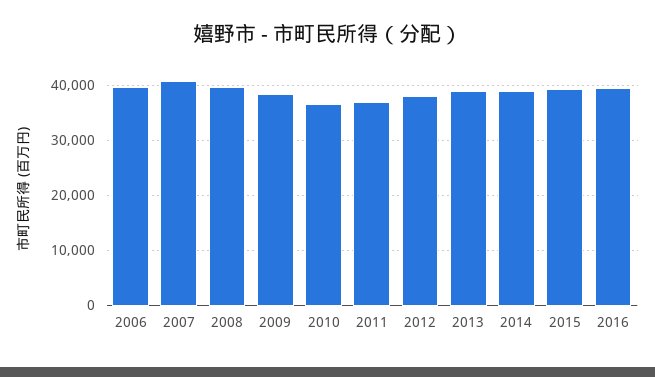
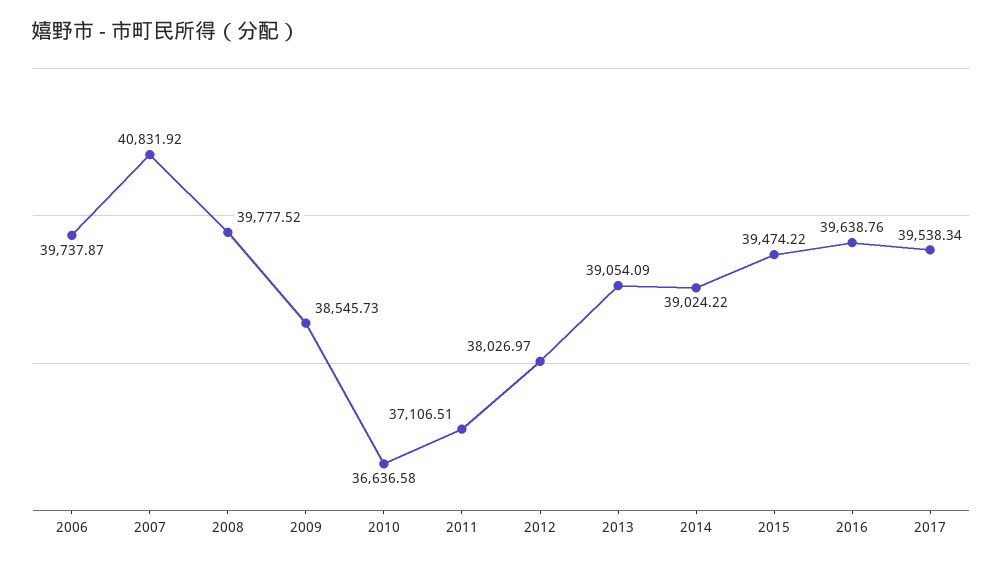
2017: none -> 39538.34

